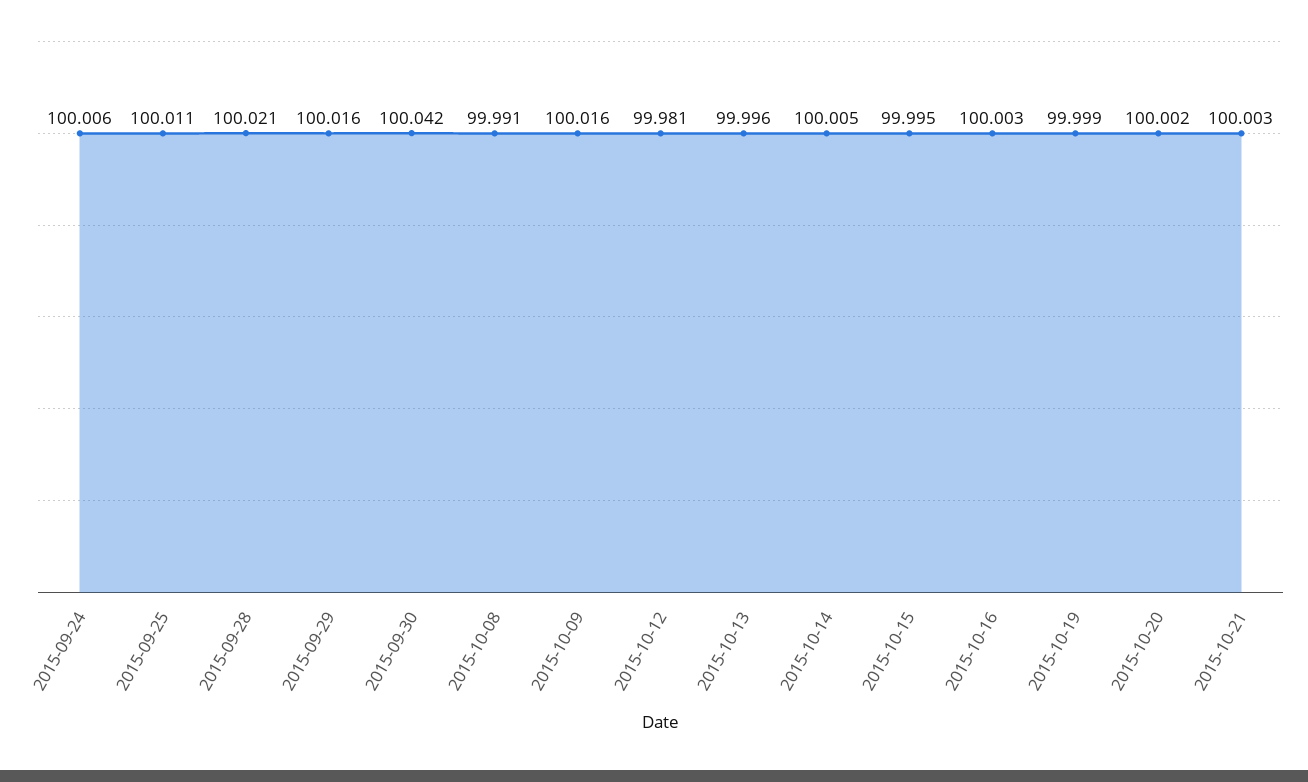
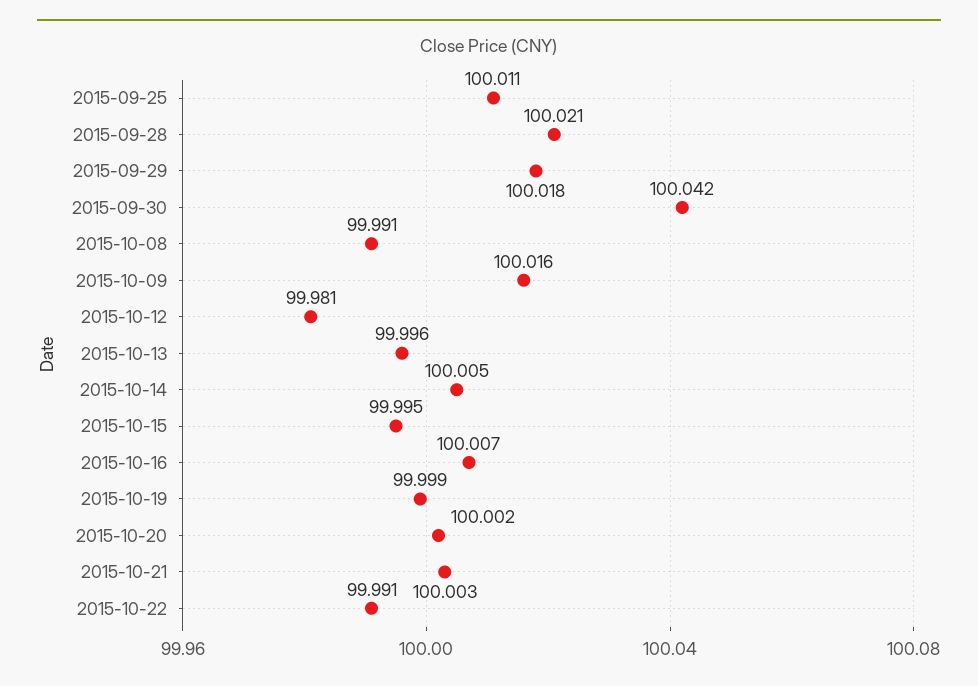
2015-09-24: 100.006 -> none
2015-09-29: 100.016 -> 100.018
2015-10-16: 100.003 -> 100.007
2015-10-22: none -> 99.991

